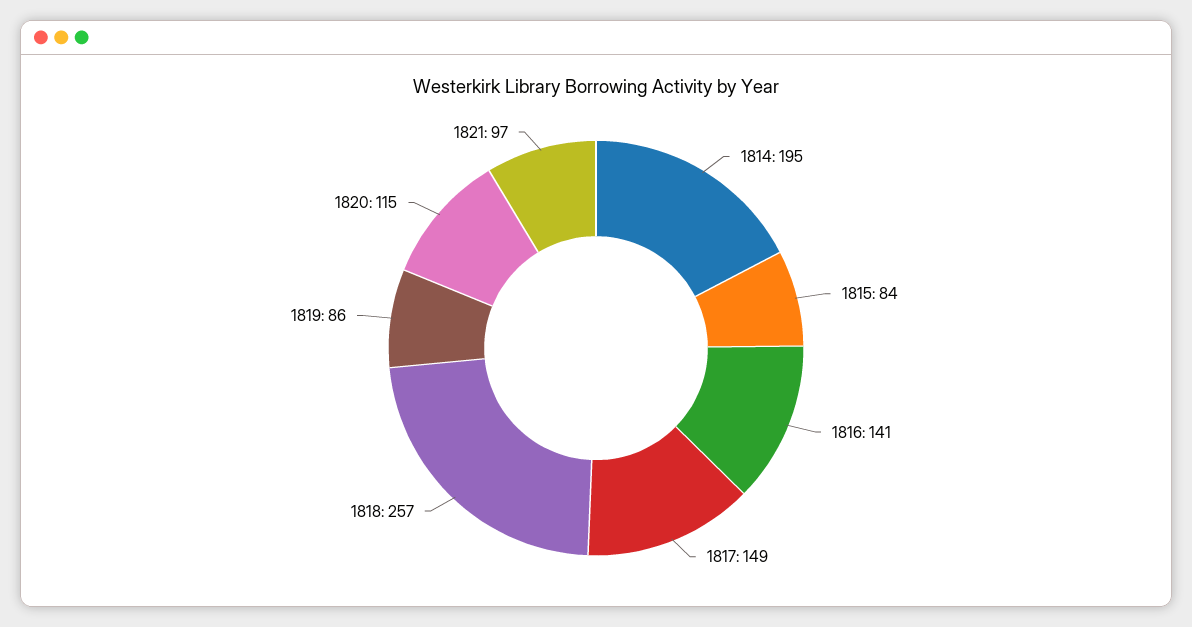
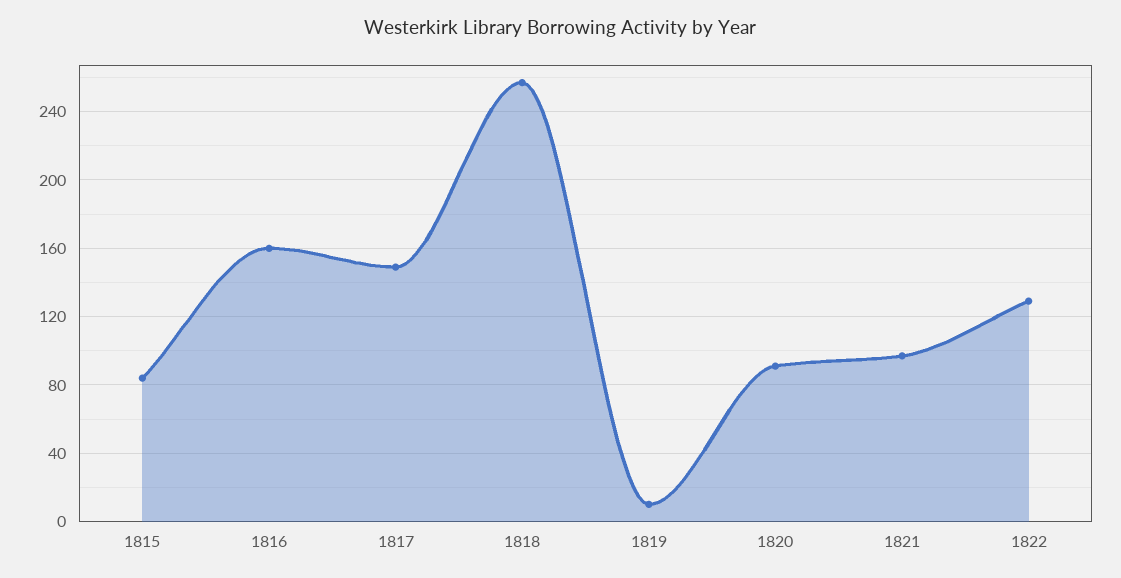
1814: 195 -> none
1816: 141 -> 160
1819: 86 -> 10
1820: 115 -> 90
1822: none -> 130

